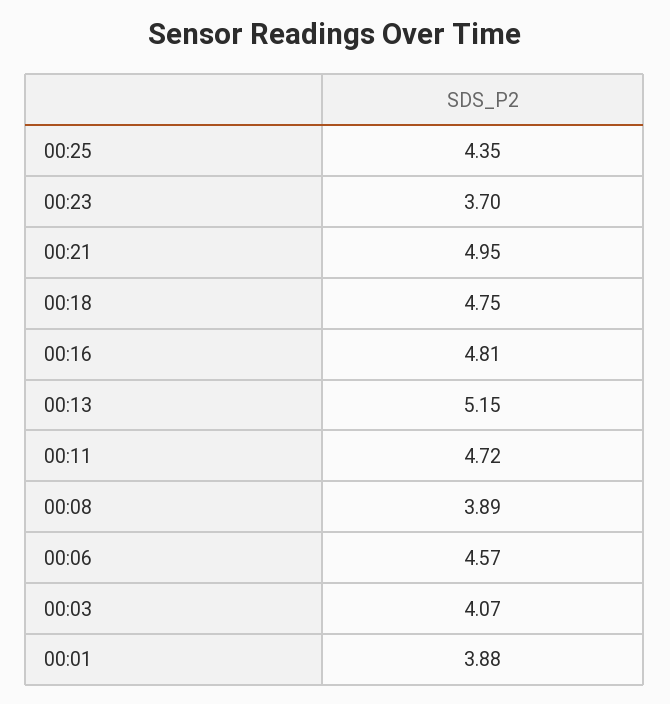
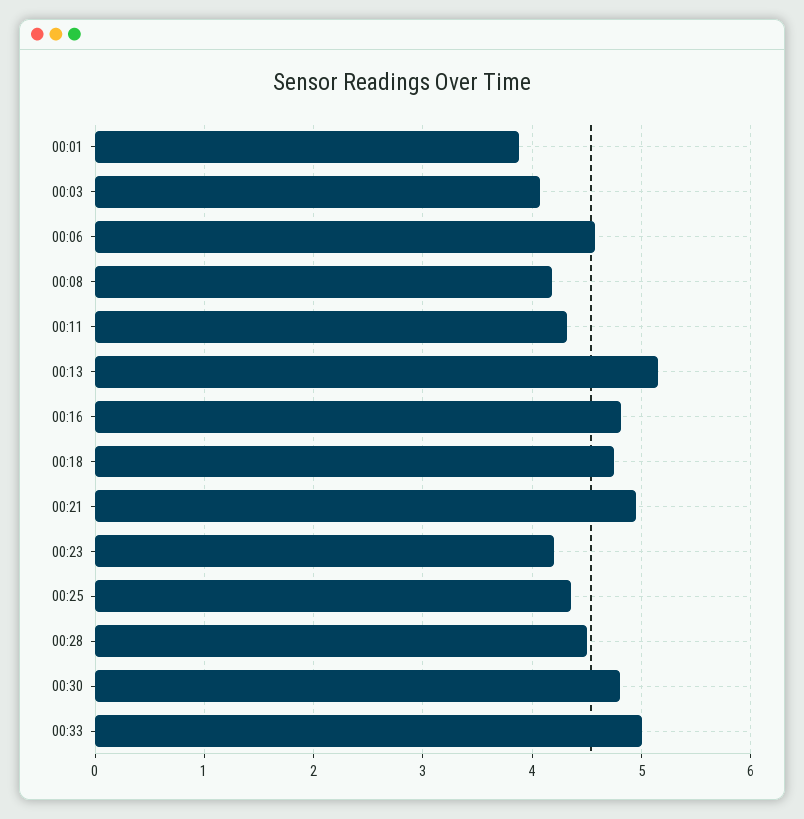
00:23: 3.7 -> 4.2
00:11: 4.72 -> 4.3
00:08: 3.89 -> 4.2
00:28: none -> 4.5
00:30: none -> 4.8
00:33: none -> 5

